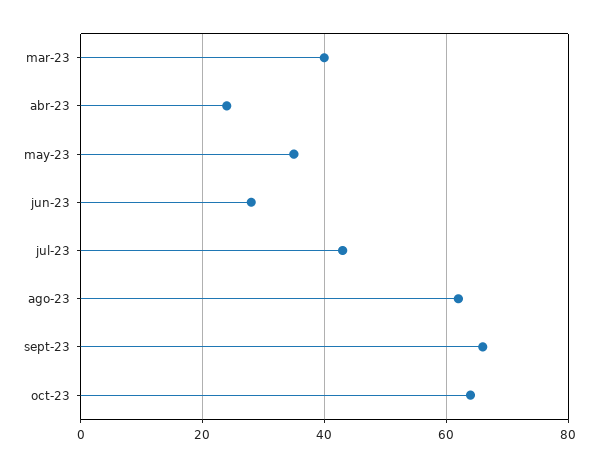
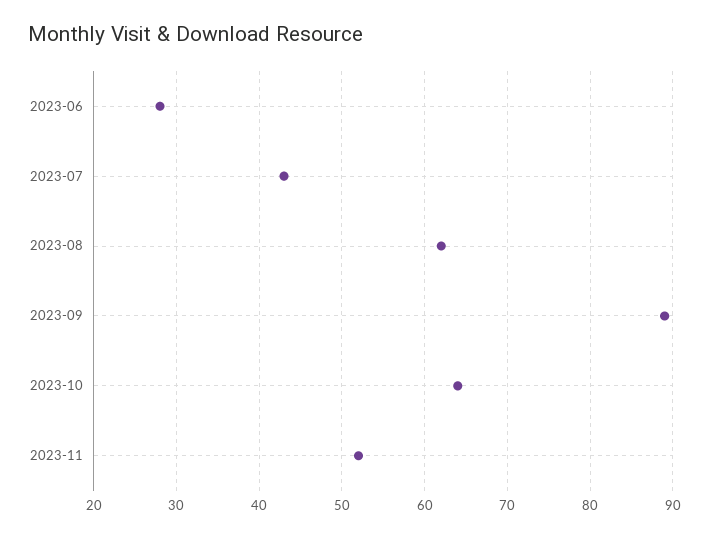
mar-23: 40 -> none
abr-23: 25 -> none
may-23: 35 -> none
sept-23: 65 -> 89
2023-11: none -> 52

